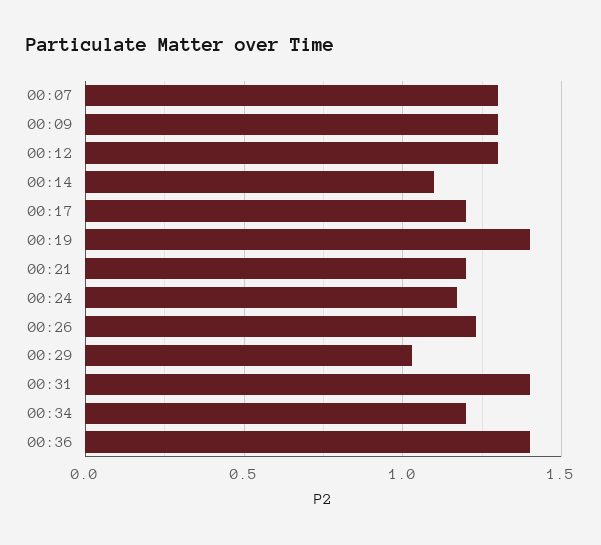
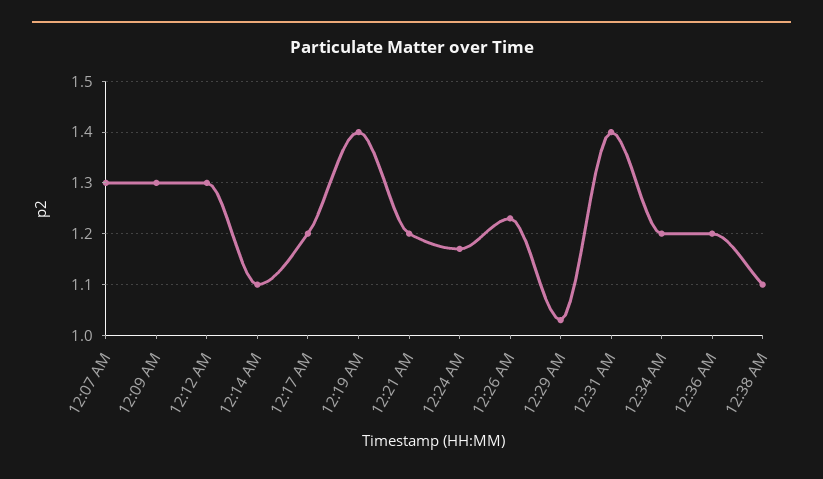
00:36: 1.4 -> 1.2
12:38 AM: none -> 1.1

